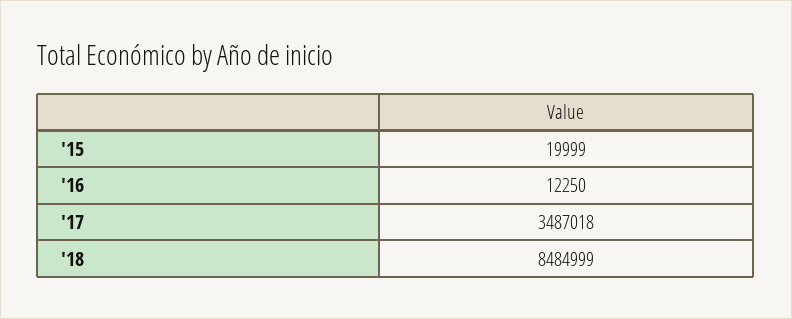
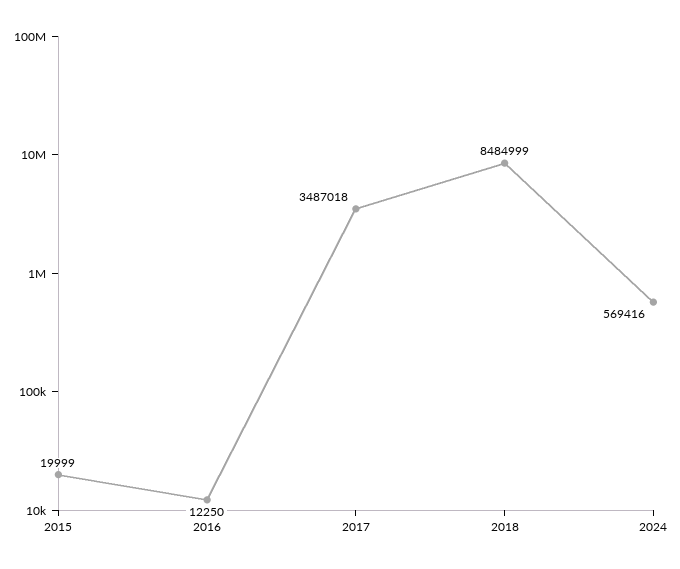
2024: none -> 569416

